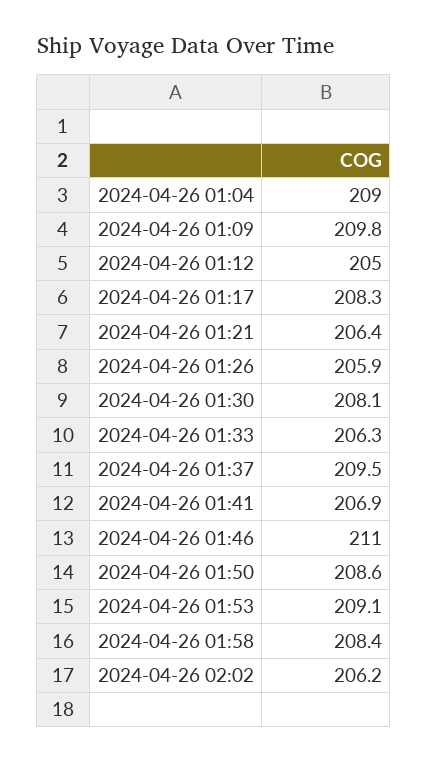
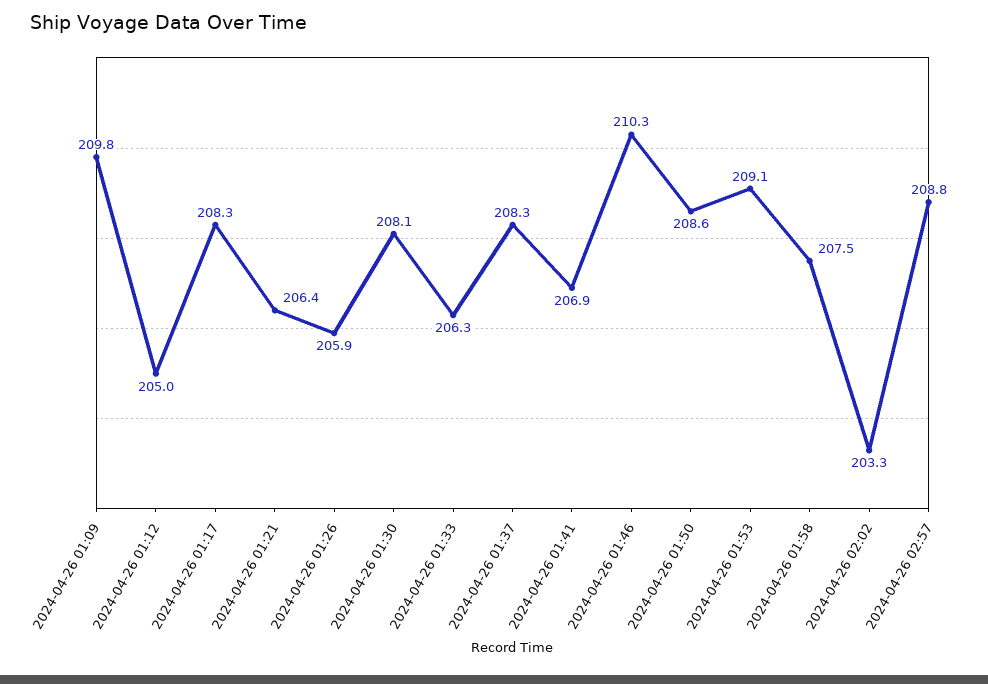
2024-04-26 01:04: 209 -> none
2024-04-26 01:37: 209.5 -> 208.3
2024-04-26 01:46: 211 -> 210.3
2024-04-26 01:58: 208.4 -> 207.5
2024-04-26 02:02: 206.2 -> 203.3
2024-04-26 02:57: none -> 208.8

